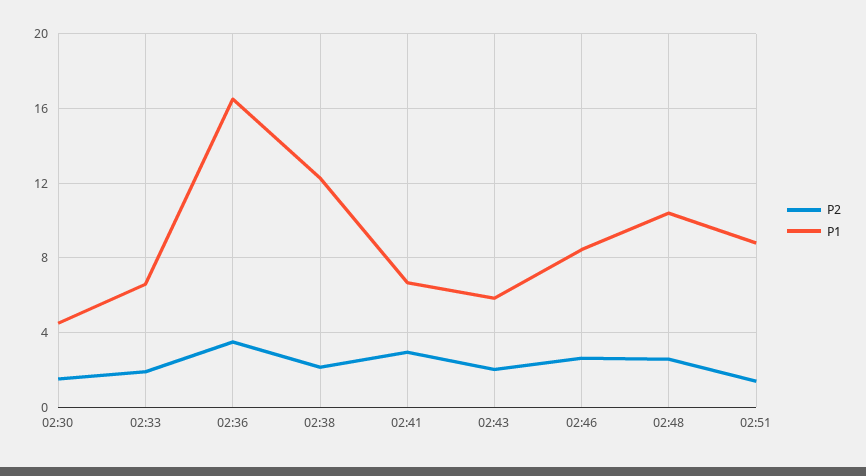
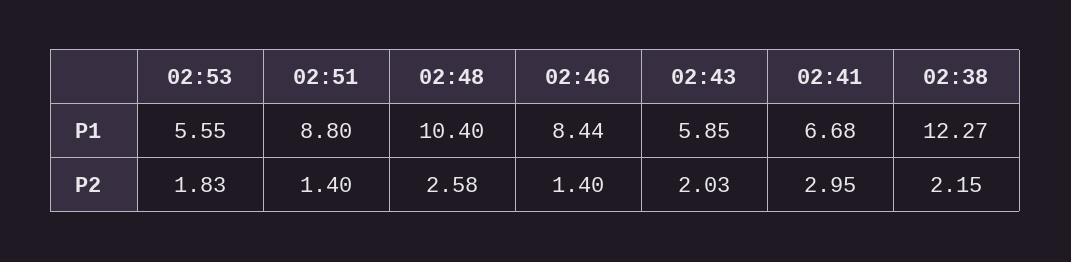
P2, 02:30: 1.5 -> none
P1, 02:30: 4.5 -> none
P2, 02:33: 2 -> none
P1, 02:33: 6.5 -> none
P2, 02:36: 3.5 -> none
P1, 02:36: 16.5 -> none
P2, 02:46: 2.5 -> 1.4
P1, 02:53: none -> 5.55
P2, 02:53: none -> 1.83

